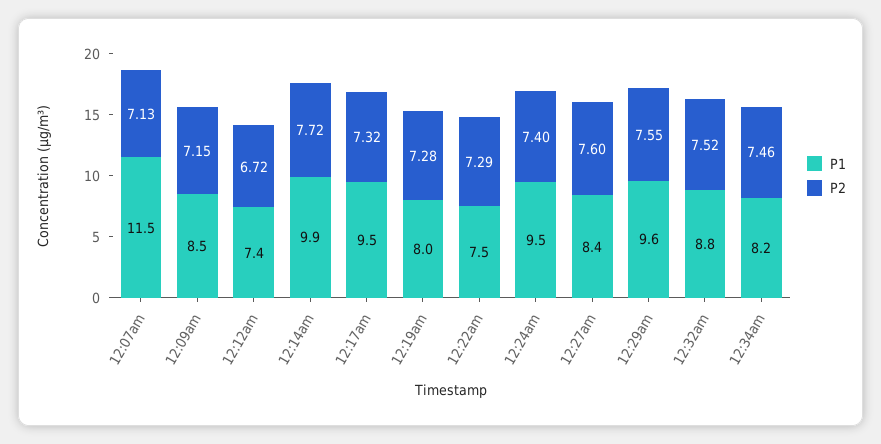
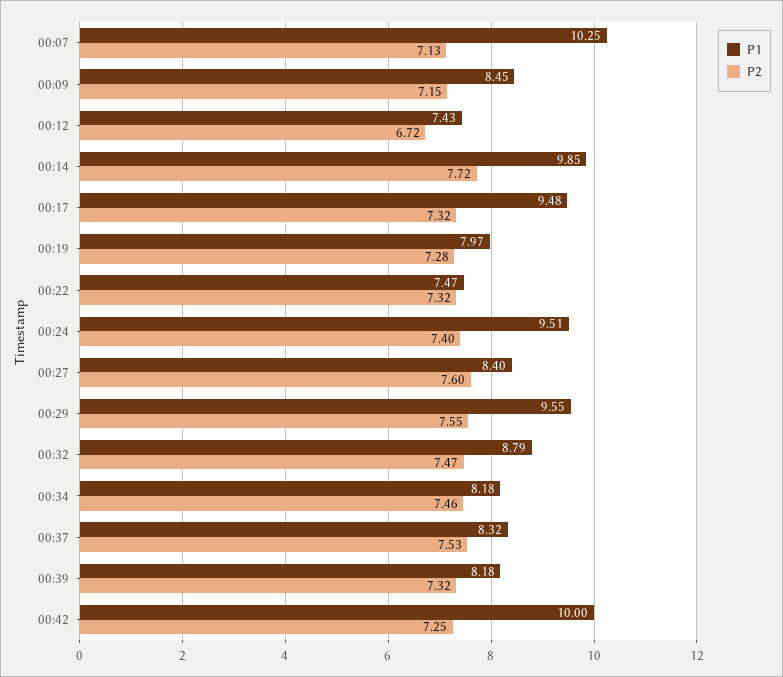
P1, 12:07am: 11.5 -> 10.25
P2, 12:22am: 7.29 -> 7.32
P2, 12:32am: 7.52 -> 7.47
P1, 00:37: none -> 8.32
P2, 00:37: none -> 7.53
P1, 00:39: none -> 8.18
P2, 00:39: none -> 7.32
P1, 00:42: none -> 10
P2, 00:42: none -> 7.25

